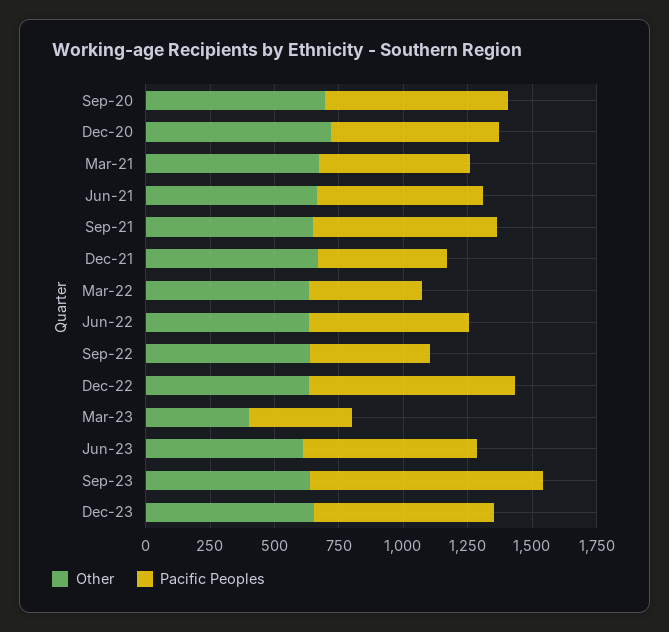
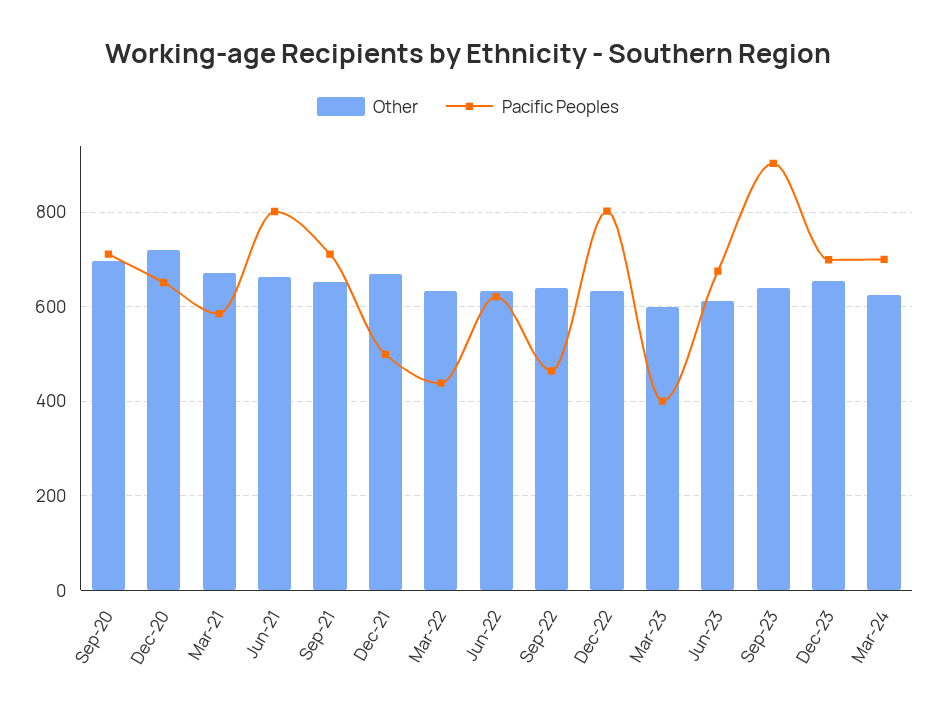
Pacific Peoples, Jun-21: 650 -> 800
Other, Mar-23: 400 -> 600
Other, Mar-24: none -> 620
Pacific Peoples, Mar-24: none -> 700

